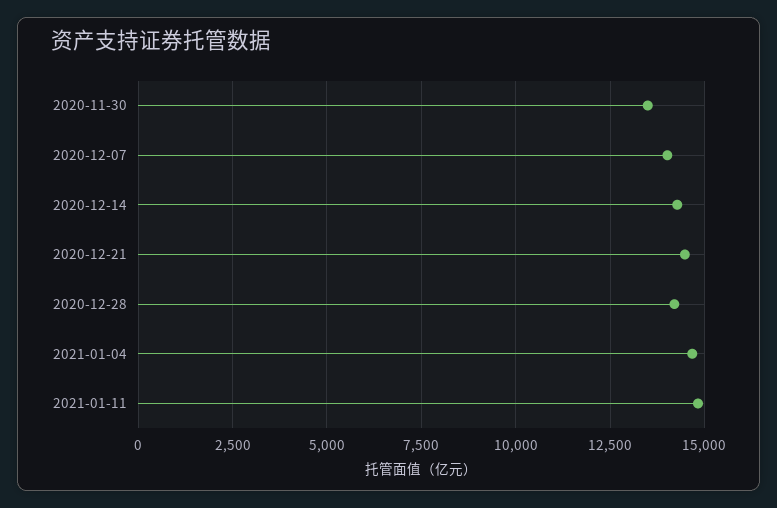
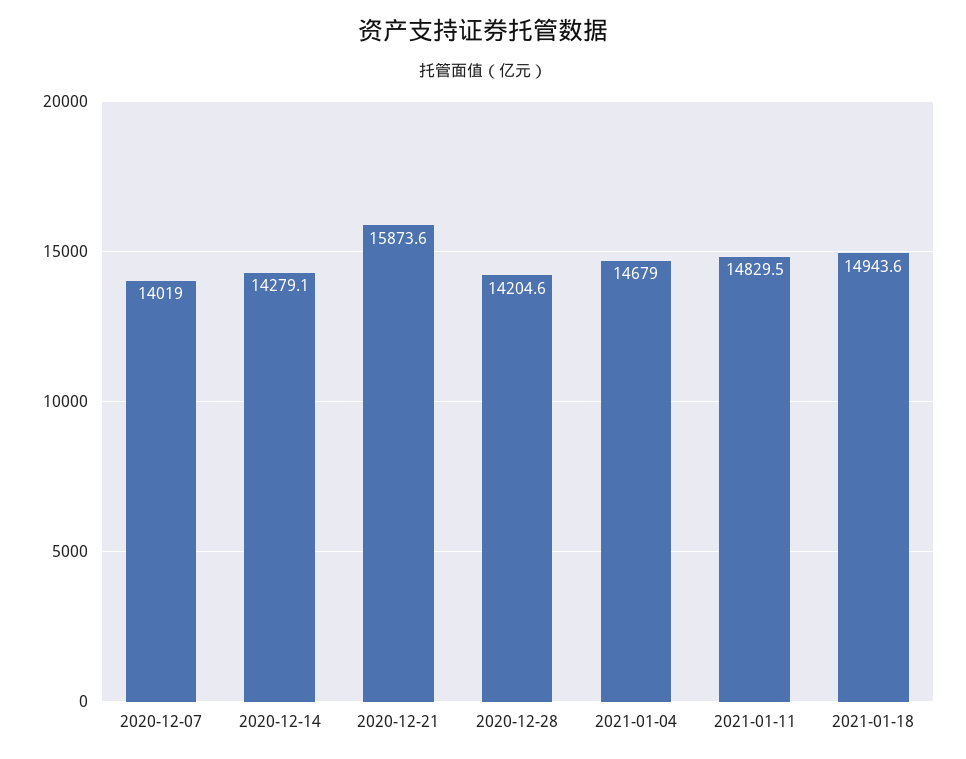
2020-11-30: 13500 -> none
2020-12-21: 14500 -> 15873.6
2021-01-18: none -> 14943.6

